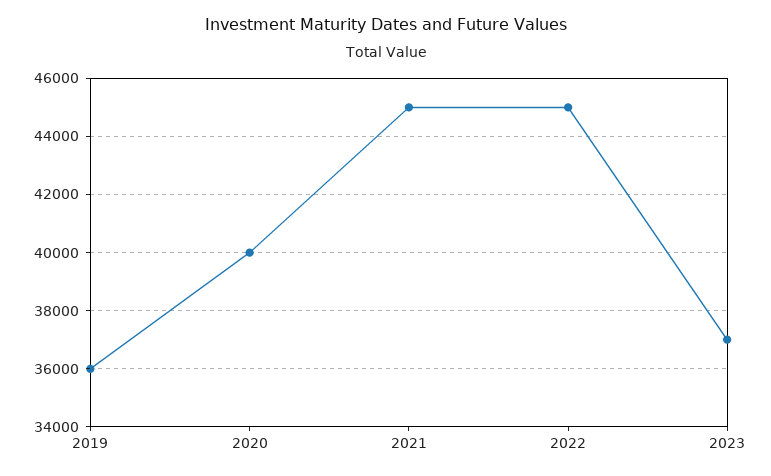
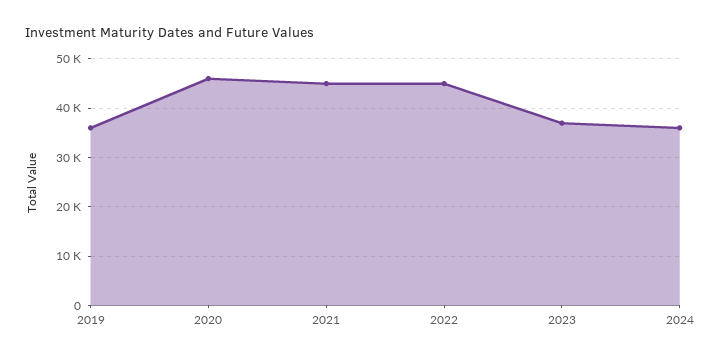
2020: 40000 -> 46000
2024: none -> 36000

